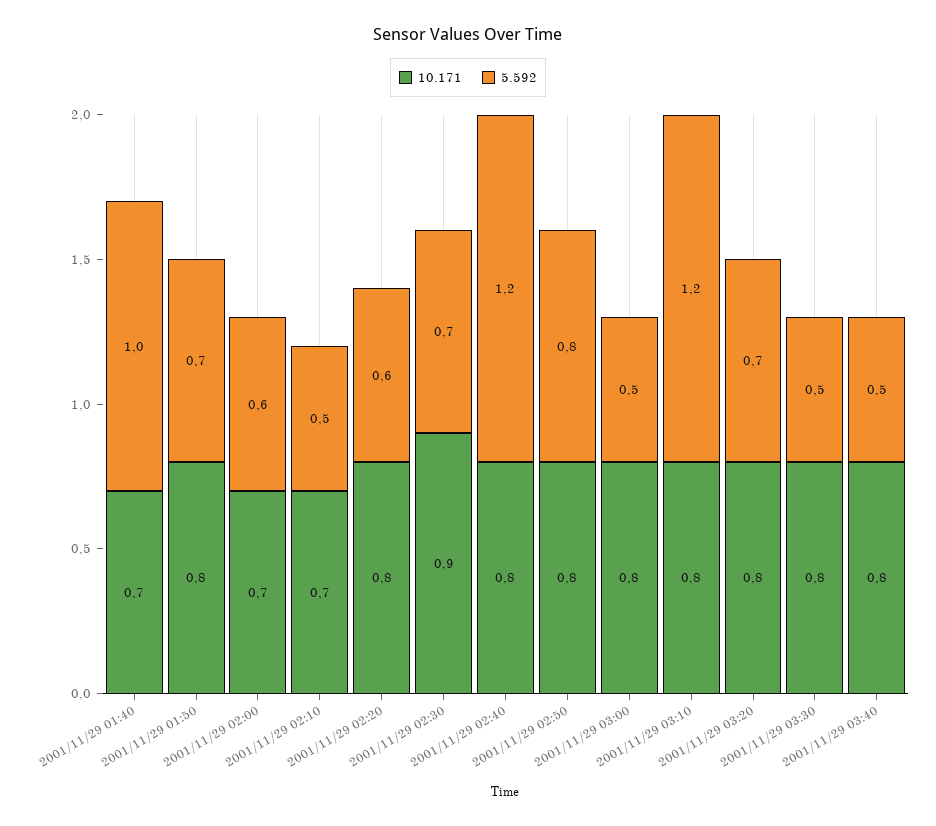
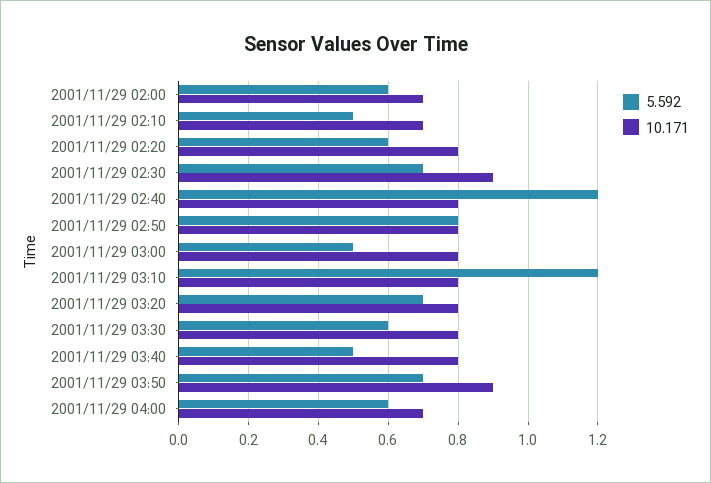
10.171, 2001/11/29 01:40: 0.7 -> none
5.592, 2001/11/29 01:40: 1 -> none
10.171, 2001/11/29 01:50: 0.8 -> none
5.592, 2001/11/29 01:50: 0.7 -> none
5.592, 2001/11/29 03:30: 0.5 -> 0.6
5.592, 2001/11/29 03:50: none -> 0.7
10.171, 2001/11/29 03:50: none -> 0.9
5.592, 2001/11/29 04:00: none -> 0.6
10.171, 2001/11/29 04:00: none -> 0.7

